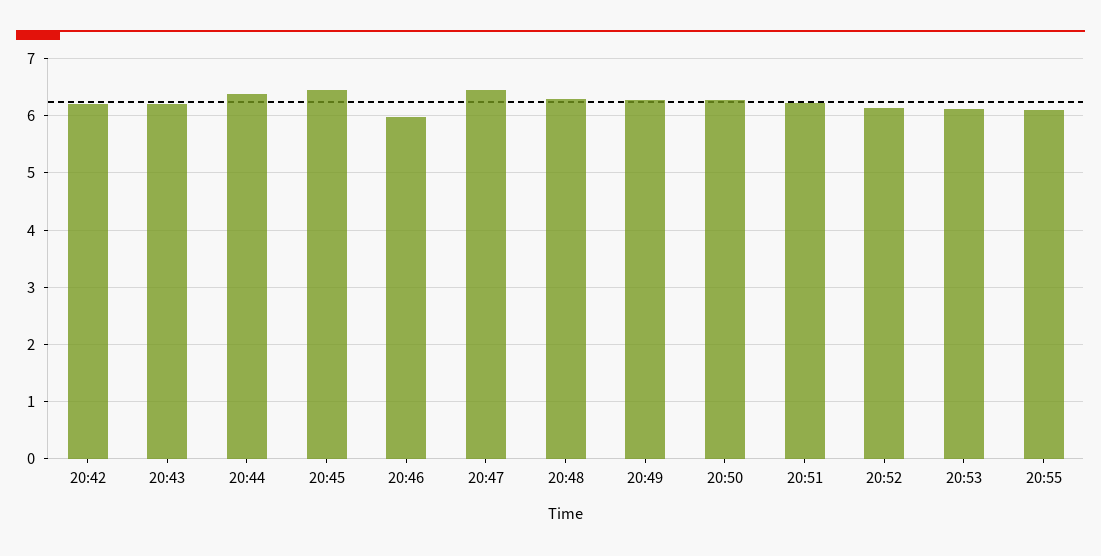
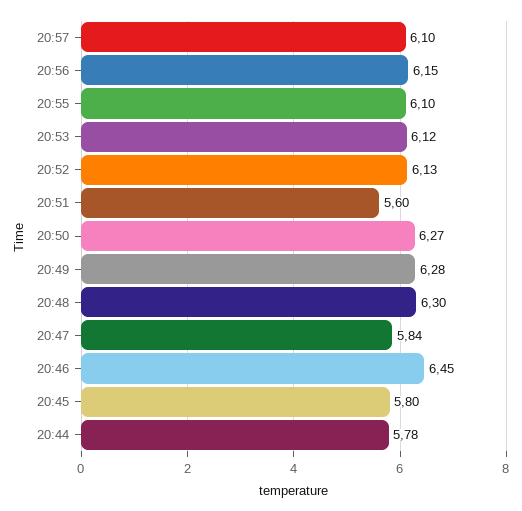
20:42: 6.2 -> none
20:43: 6.2 -> none
20:44: 6.4 -> 5.78
20:45: 6.4 -> 5.8
20:46: 6 -> 6.45
20:47: 6.4 -> 5.84
20:51: 6.2 -> 5.6
20:57: none -> 6.1
20:56: none -> 6.15

